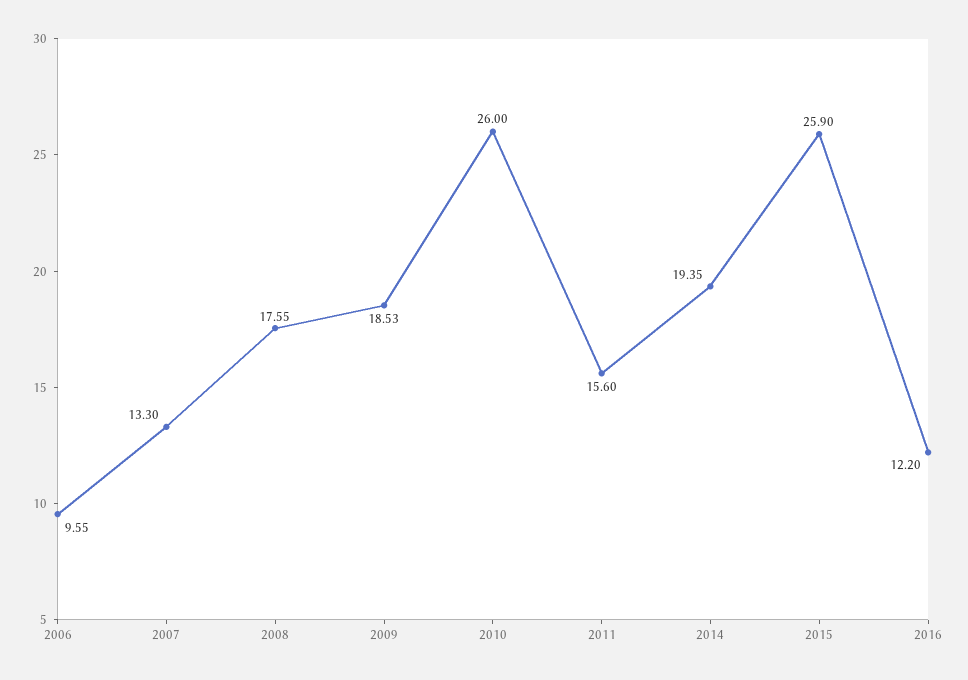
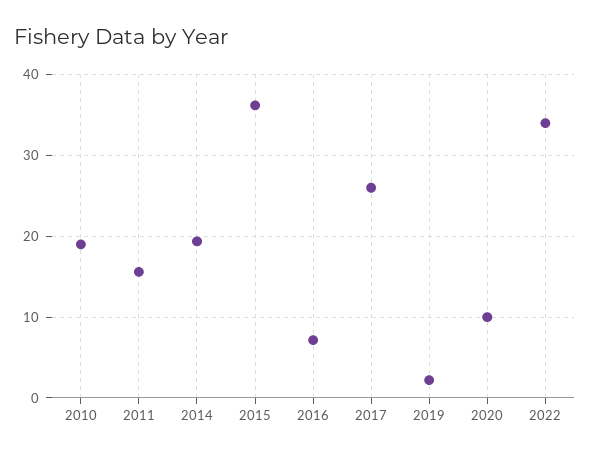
2006: 9.55 -> none
2007: 13.3 -> none
2008: 17.55 -> none
2009: 18.53 -> none
2010: 26 -> 19
2015: 25.9 -> 36
2016: 12.2 -> 7
2017: none -> 26
2019: none -> 2
2020: none -> 10
2022: none -> 34

